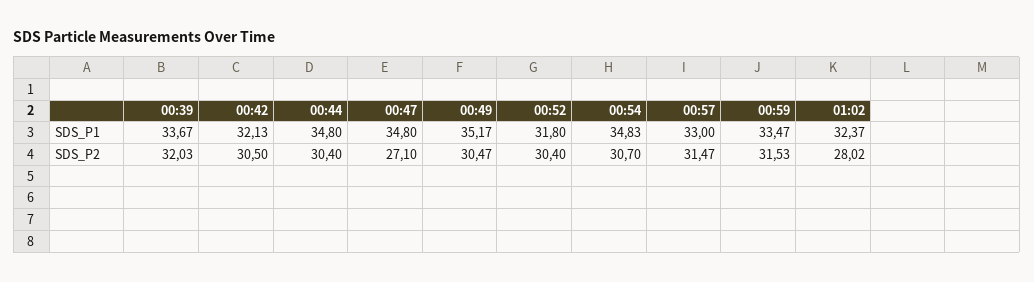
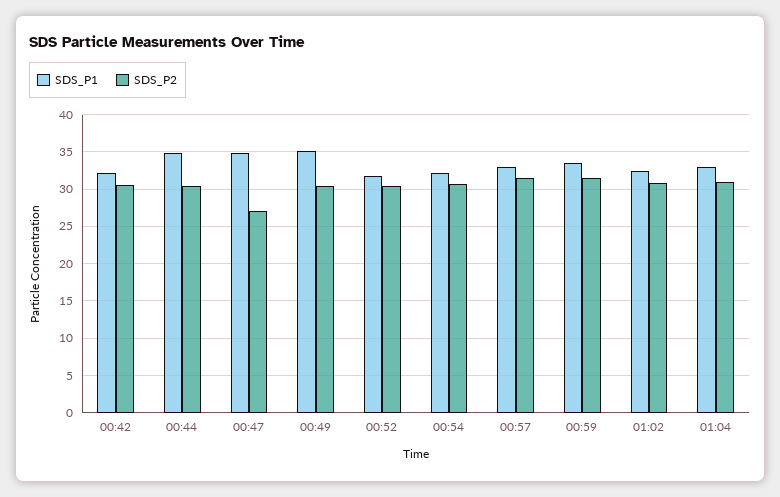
SDS_P1, 00:39: 33.67 -> none
SDS_P1, 00:54: 34.83 -> 32
SDS_P2, 00:39: 32.03 -> none
SDS_P2, 01:02: 28.02 -> 31
SDS_P1, 01:04: none -> 33
SDS_P2, 01:04: none -> 31

